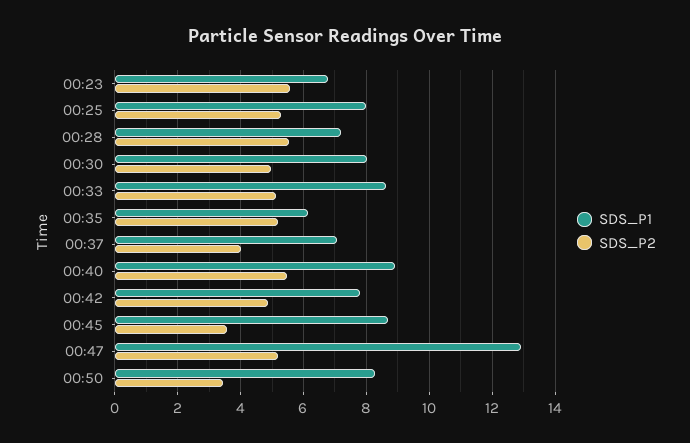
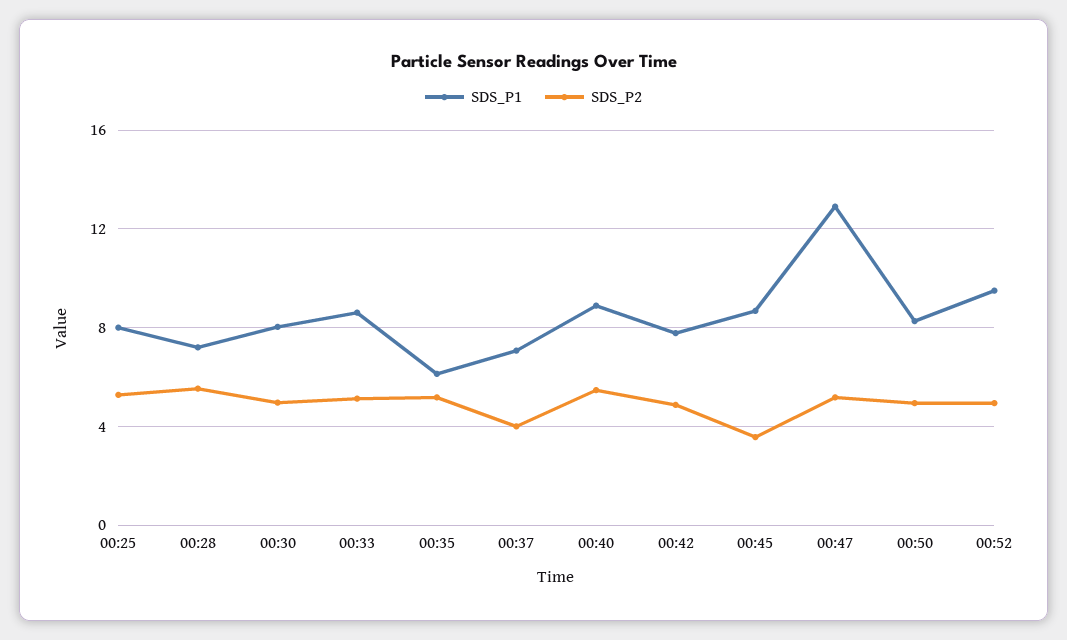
SDS_P1, 00:23: 6.8 -> none
SDS_P2, 00:23: 5.6 -> none
SDS_P2, 00:50: 3.4 -> 5
SDS_P1, 00:52: none -> 9.5
SDS_P2, 00:52: none -> 5

